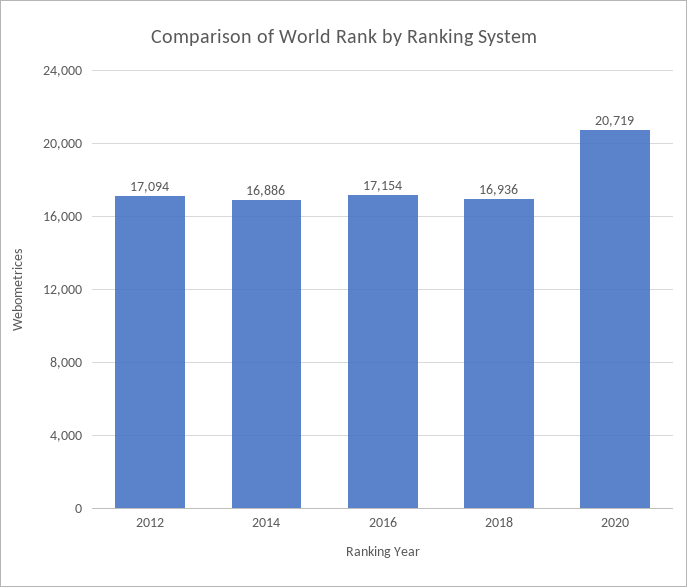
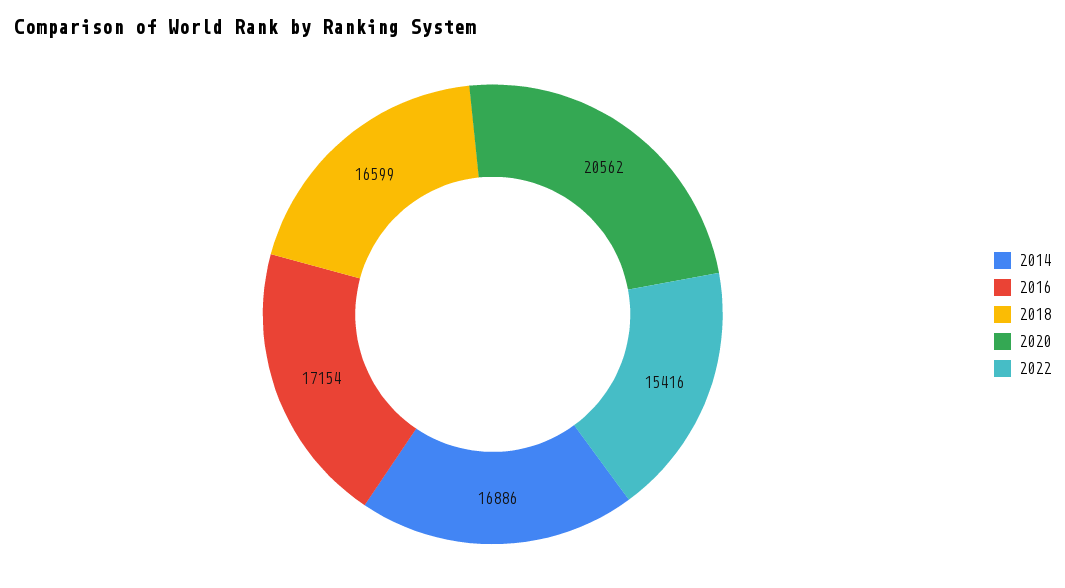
2012: 17094 -> none
2018: 16936 -> 16599
2020: 20719 -> 20562
2022: none -> 15416

